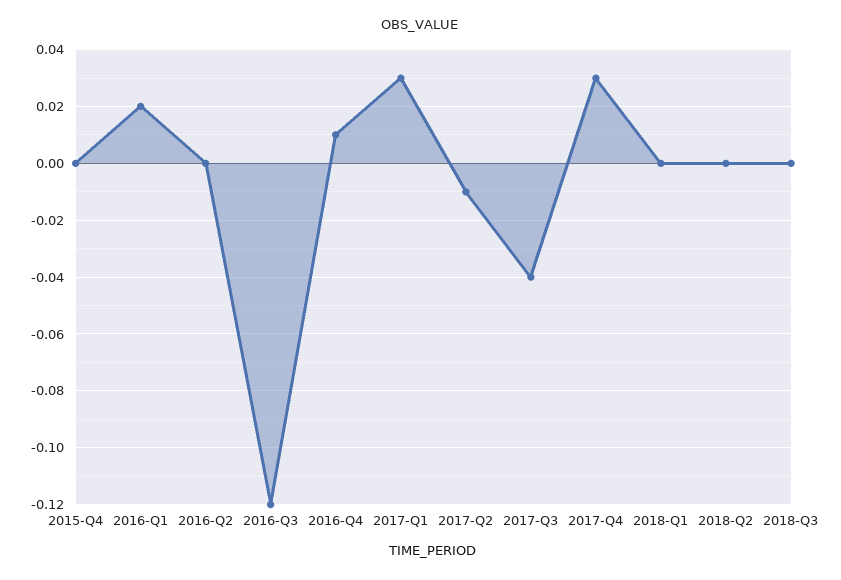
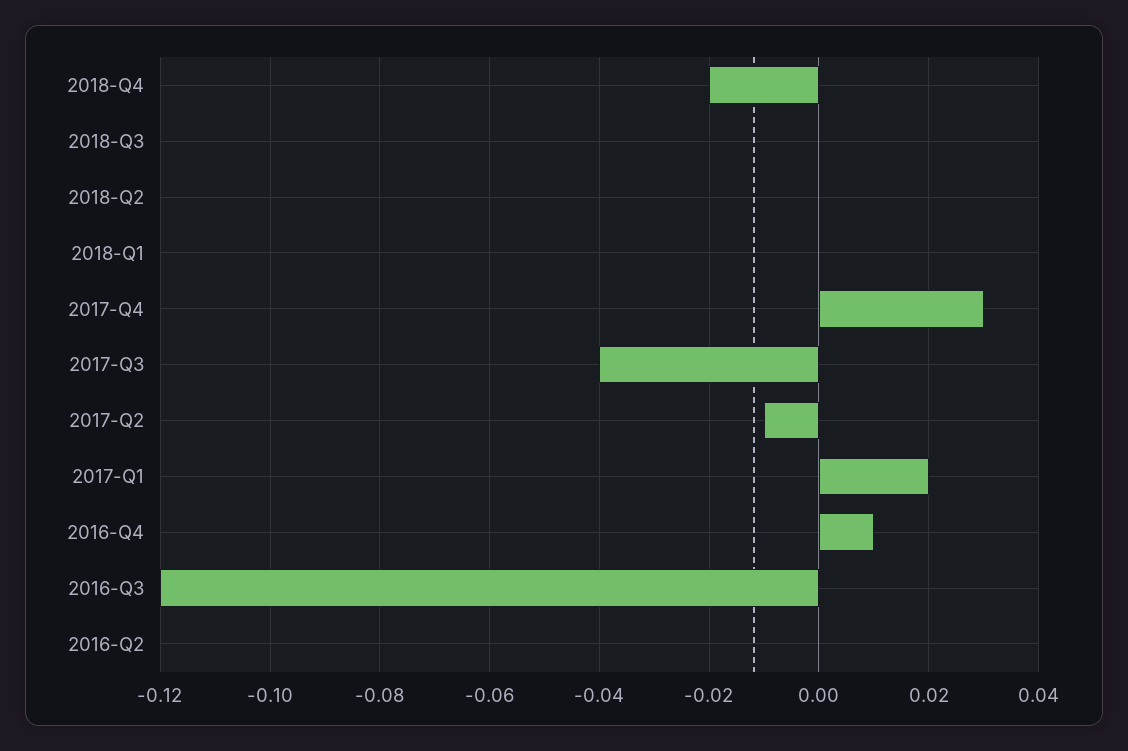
2015-Q4: 0 -> none
2016-Q1: 0.02 -> none
2017-Q1: 0.03 -> 0.02
2018-Q4: none -> -0.02

